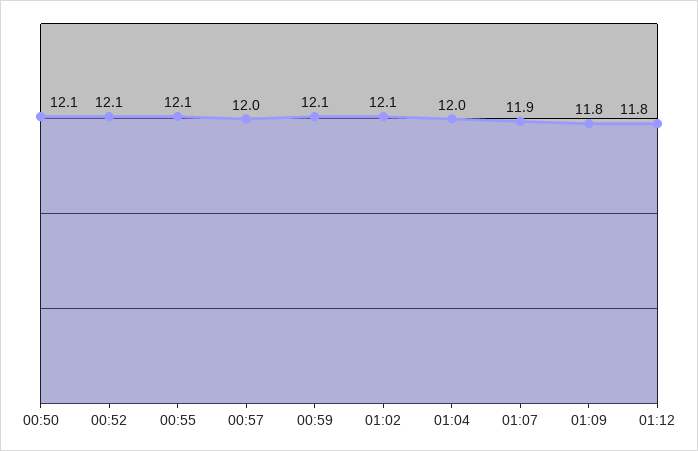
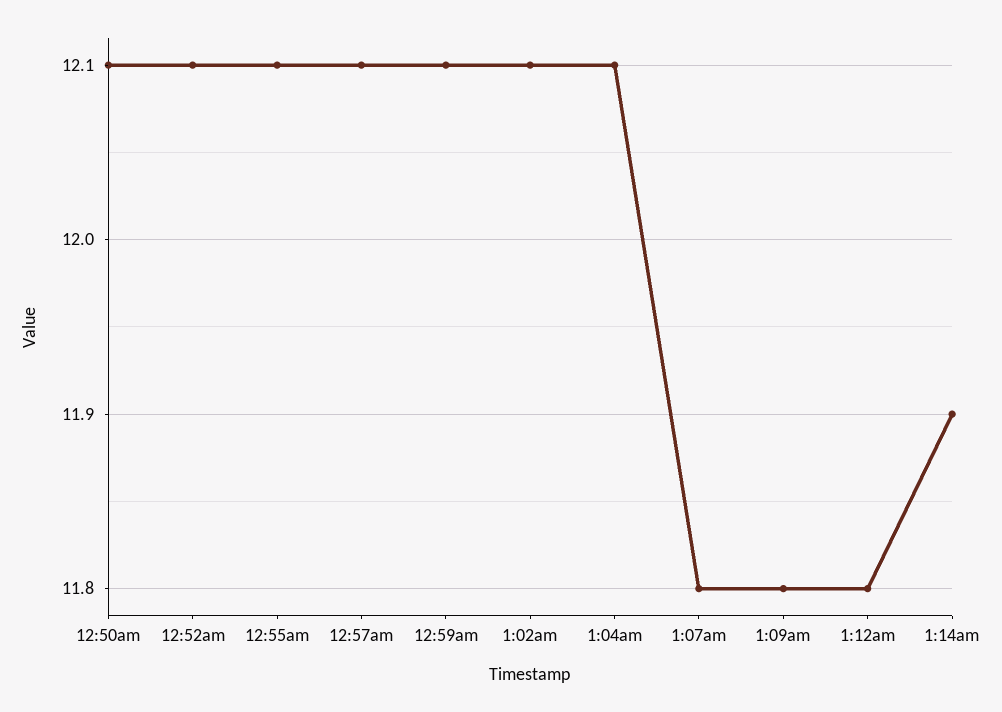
00:57: 12 -> 12.1
01:04: 12 -> 12.1
01:07: 11.9 -> 11.8
1:14am: none -> 11.9

